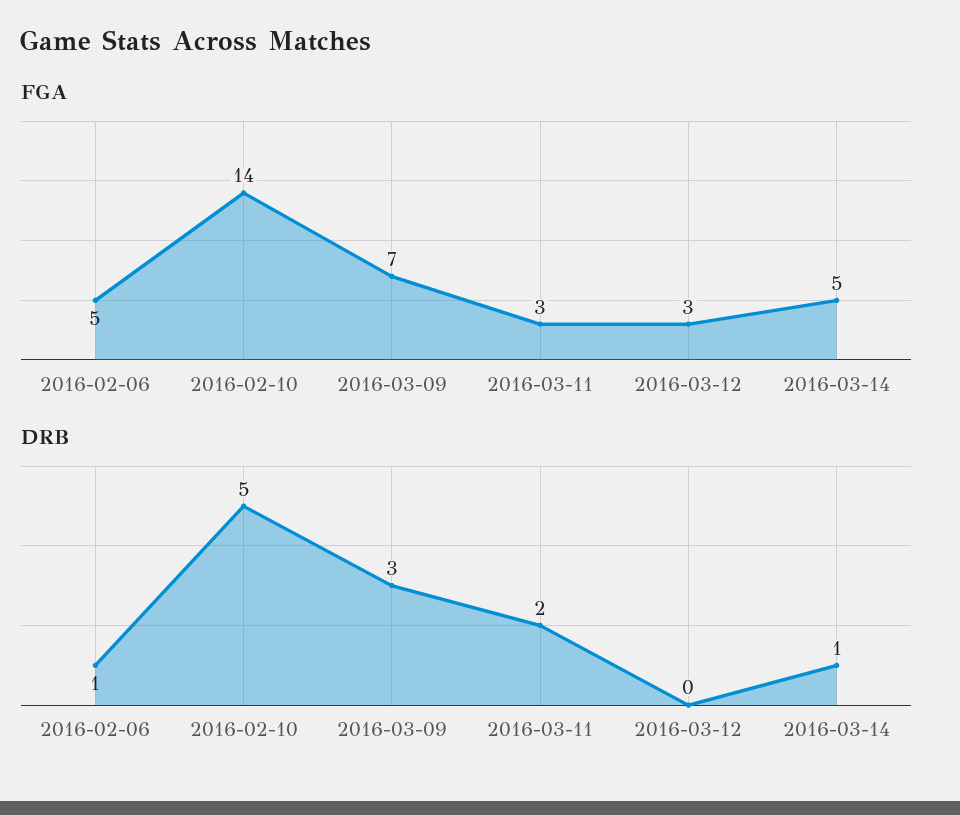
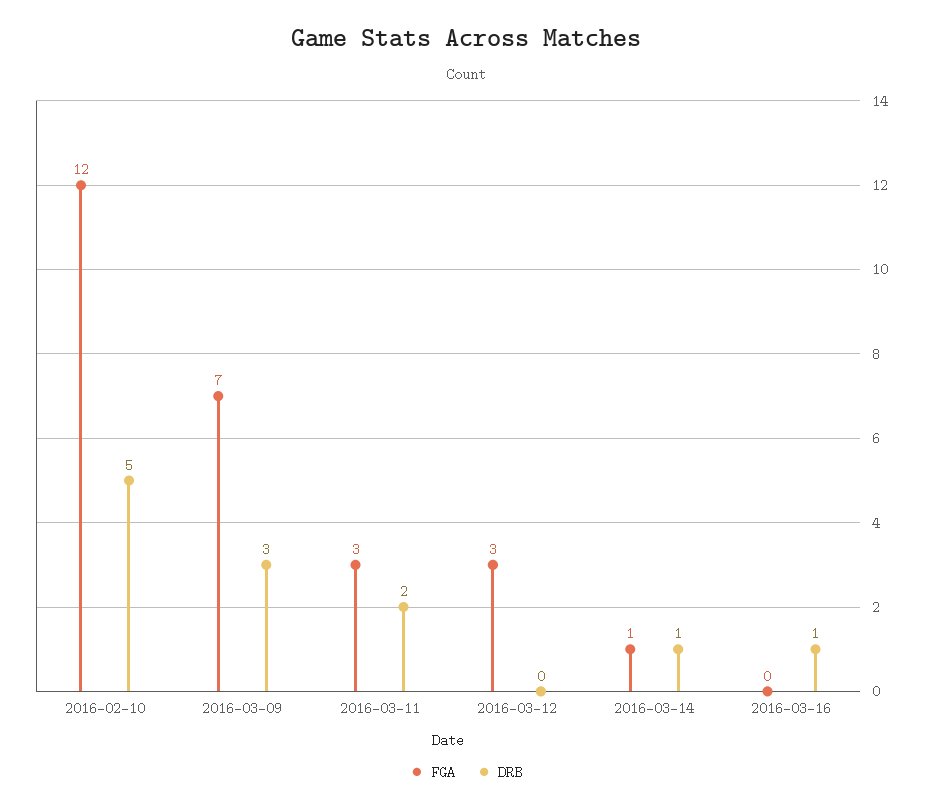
FGA, 2016-02-06: 5 -> none
FGA, 2016-02-10: 14 -> 12
FGA, 2016-03-14: 5 -> 1
DRB, 2016-02-06: 1 -> none
FGA, 2016-03-16: none -> 0
DRB, 2016-03-16: none -> 1

